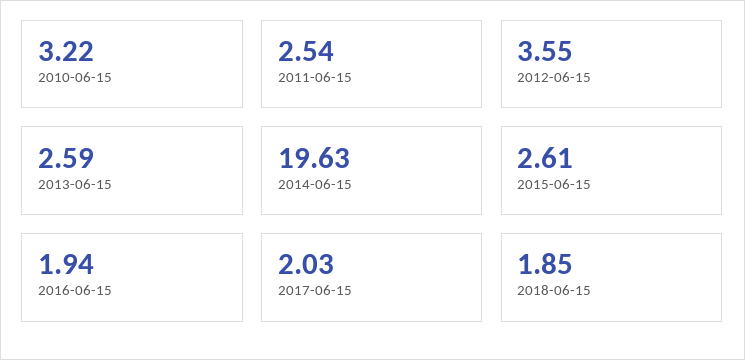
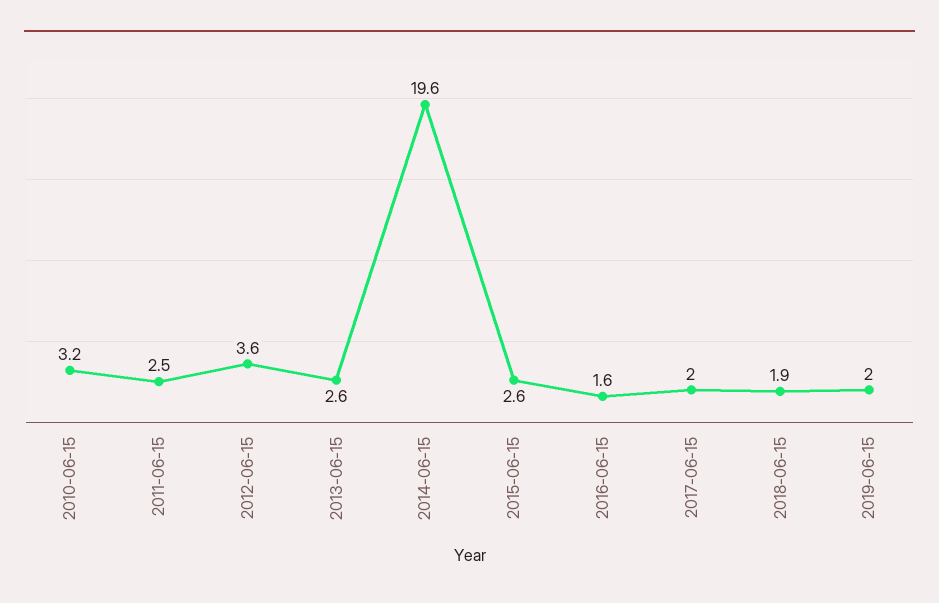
2016-06-15: 1.94 -> 1.6
2019-06-15: none -> 2

